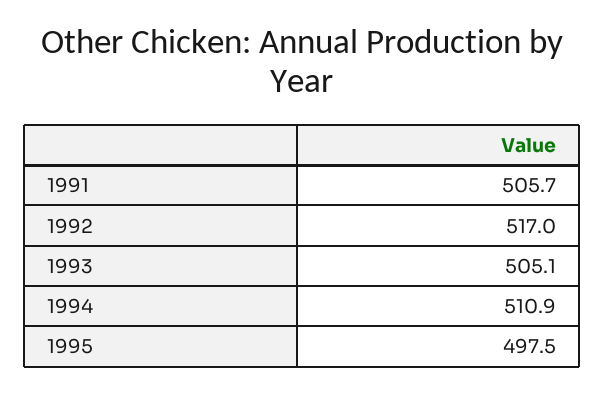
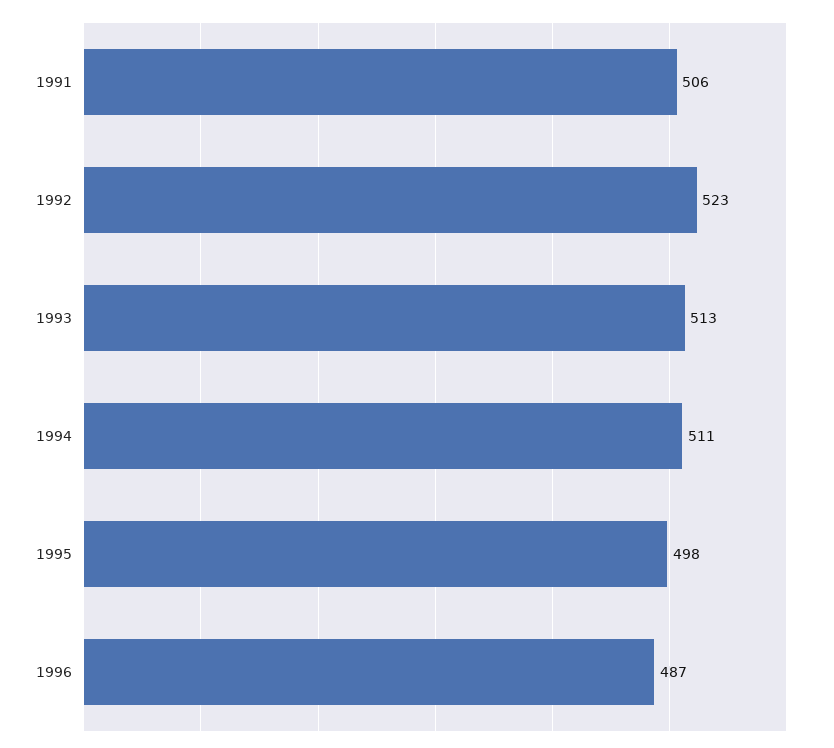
1992: 517 -> 523
1993: 505.1 -> 513
1996: none -> 487

